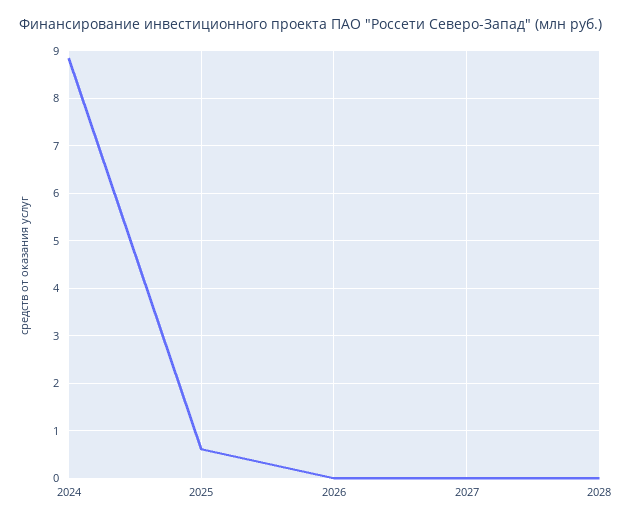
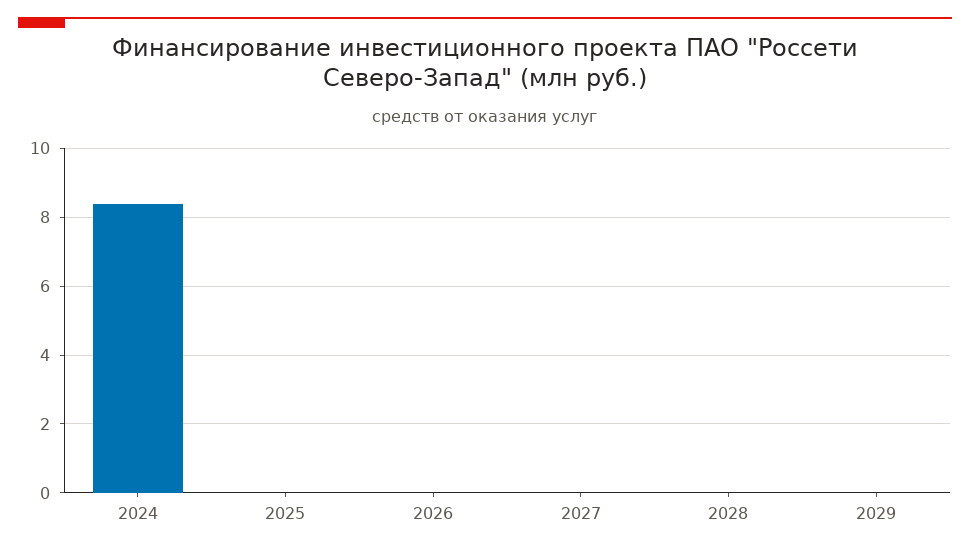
2024: 8.8 -> 8.4
2025: 0.6 -> 0
2029: none -> 0

